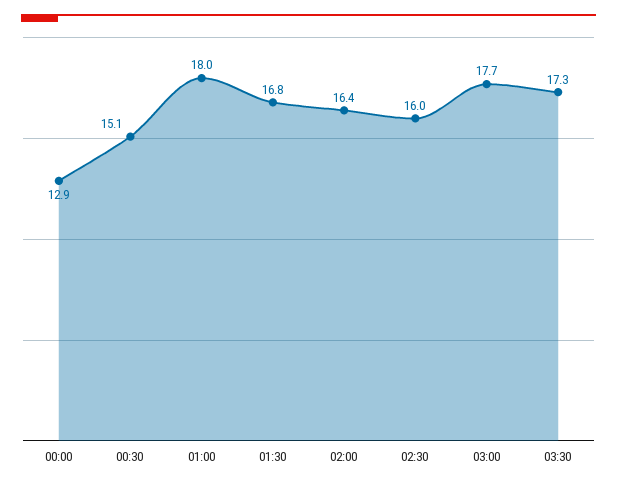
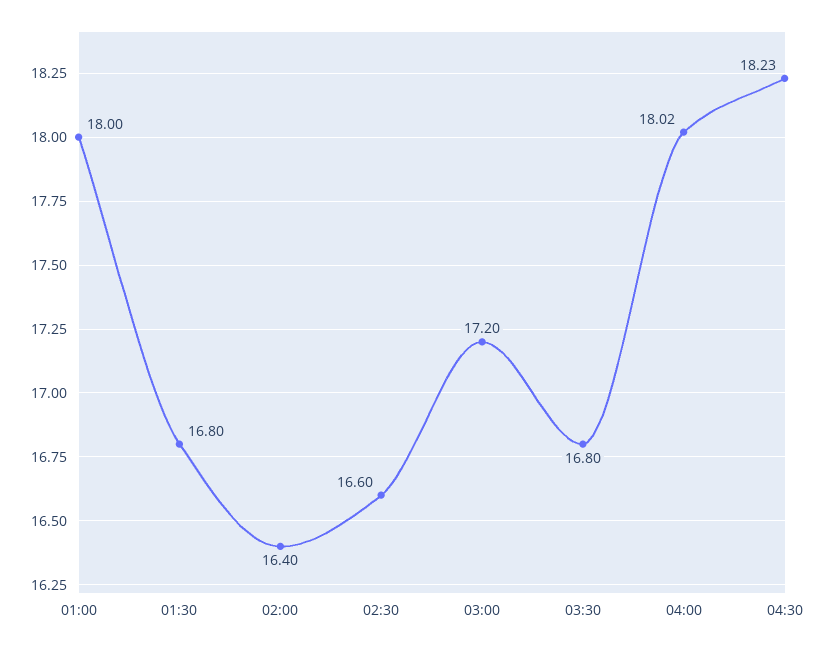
00:00: 12.9 -> none
00:30: 15.1 -> none
02:30: 16 -> 16.6
03:00: 17.7 -> 17.2
03:30: 17.3 -> 16.8
04:00: none -> 18.02
04:30: none -> 18.23

